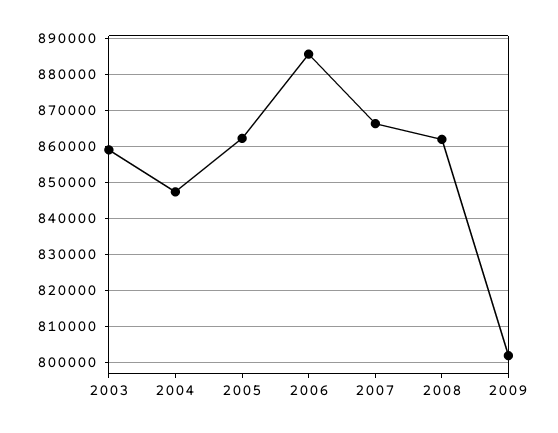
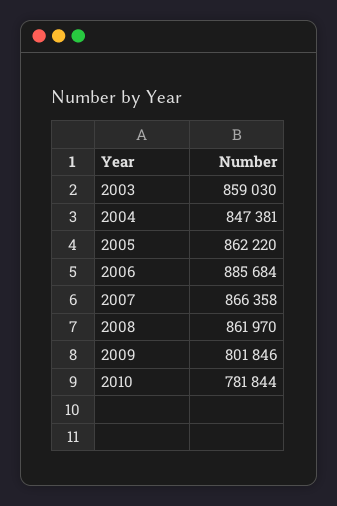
2010: none -> 781844

